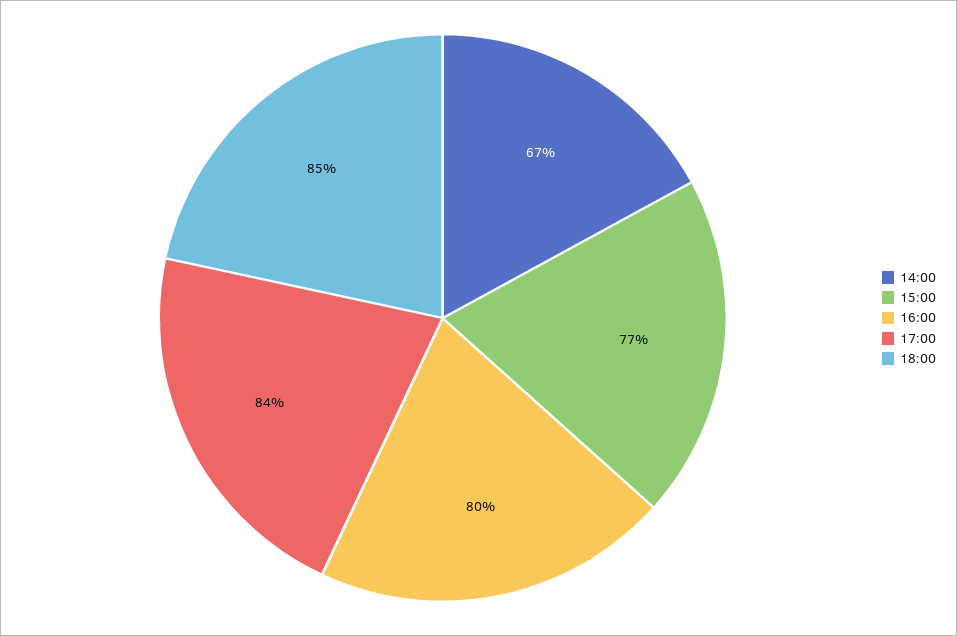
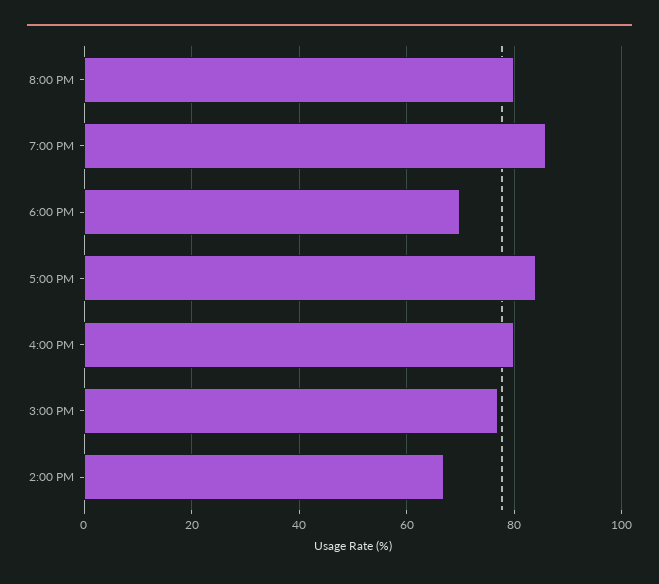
18:00: 85 -> 70
8:00 PM: none -> 80
7:00 PM: none -> 85

